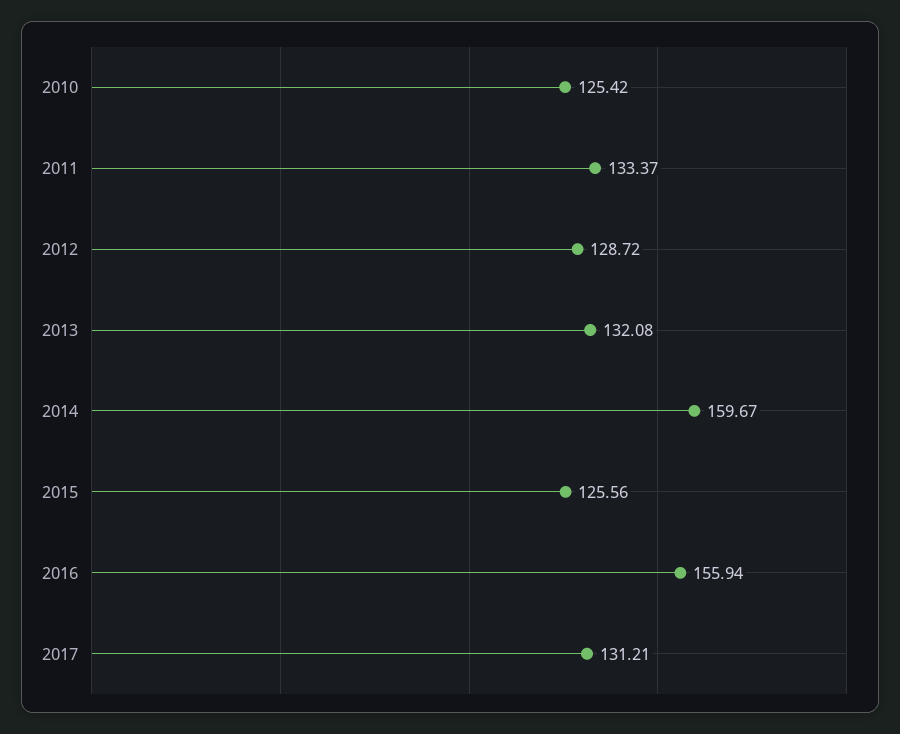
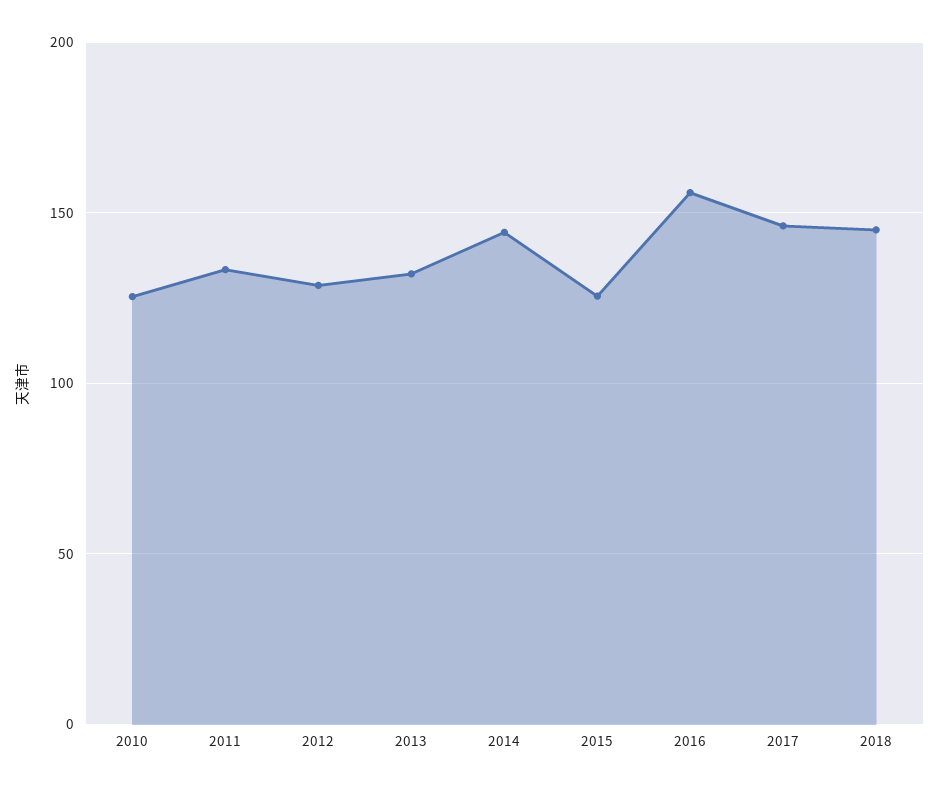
2014: 159.67 -> 145
2017: 131.21 -> 145
2018: none -> 145

